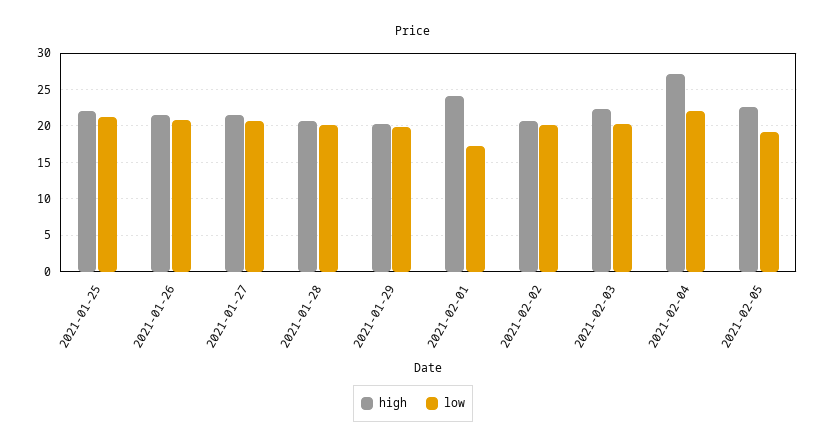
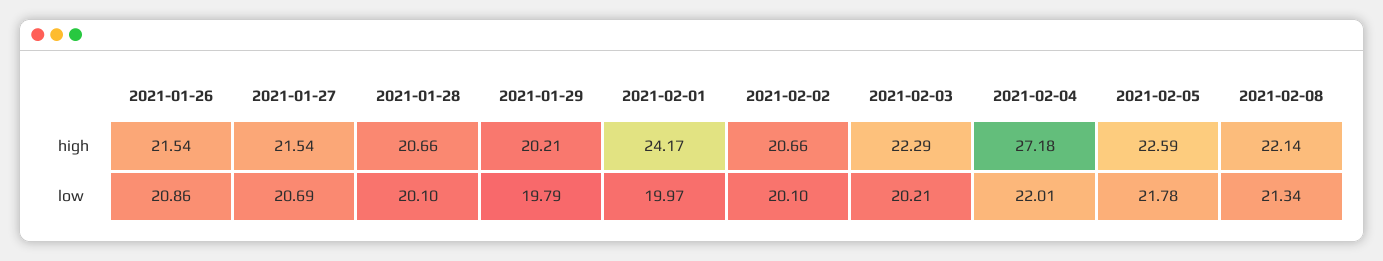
high, 2021-01-25: 22 -> none
low, 2021-01-25: 21 -> none
low, 2021-02-01: 17 -> 19.97
low, 2021-02-05: 19 -> 21.78
high, 2021-02-08: none -> 22.14
low, 2021-02-08: none -> 21.34

